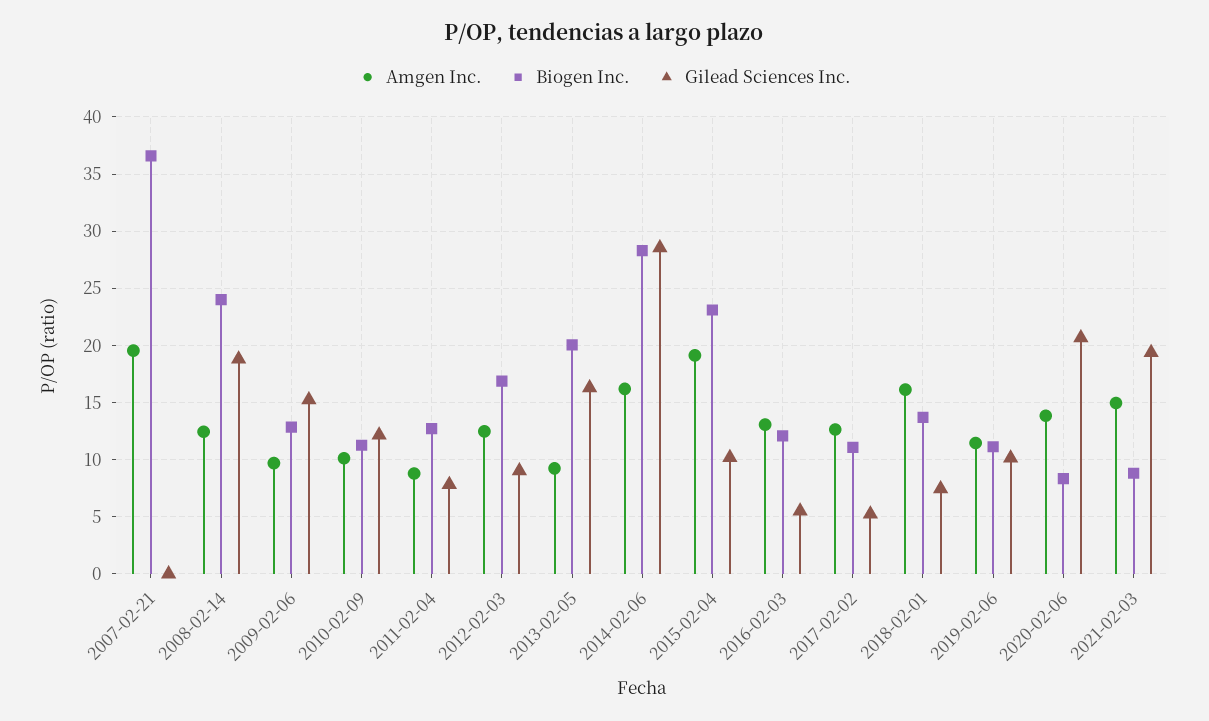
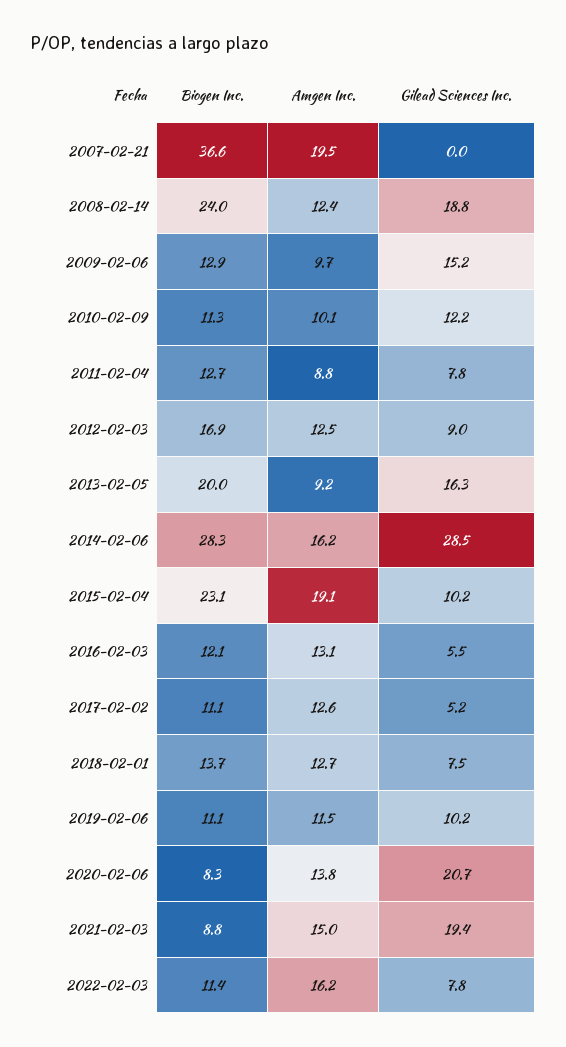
Amgen Inc., 2018-02-01: 16 -> 12.7
Biogen Inc., 2022-02-03: none -> 11.4
Amgen Inc., 2022-02-03: none -> 16.2
Gilead Sciences Inc., 2022-02-03: none -> 7.8

